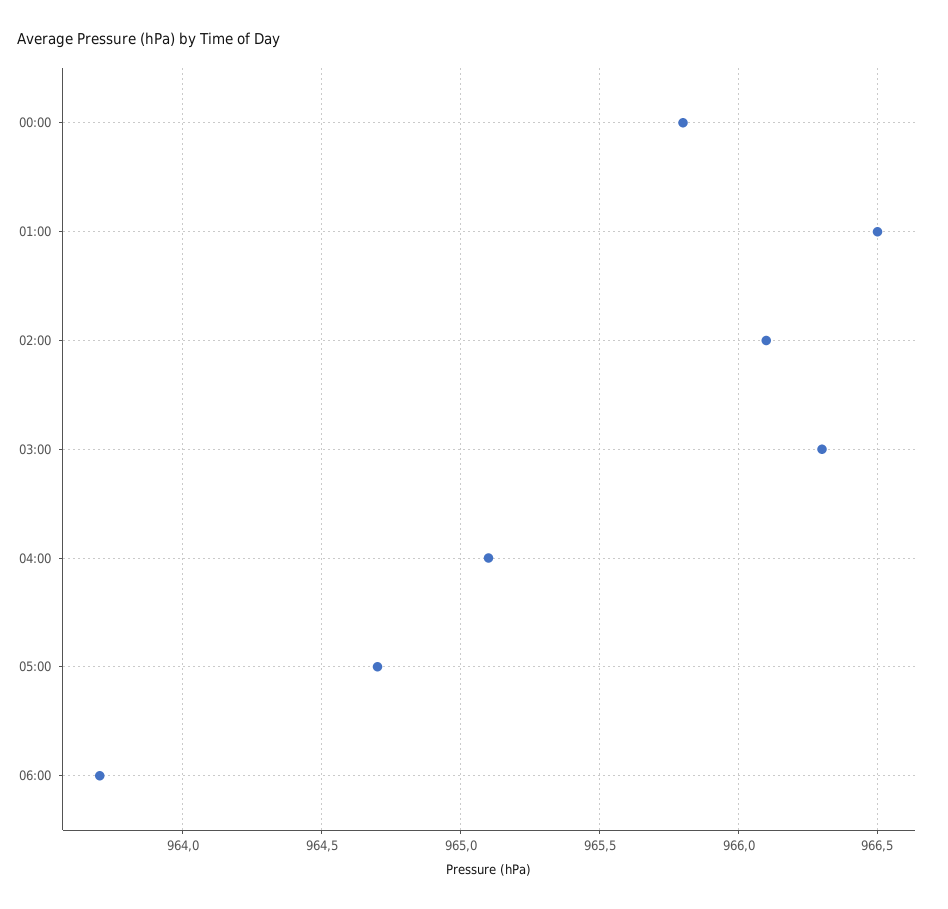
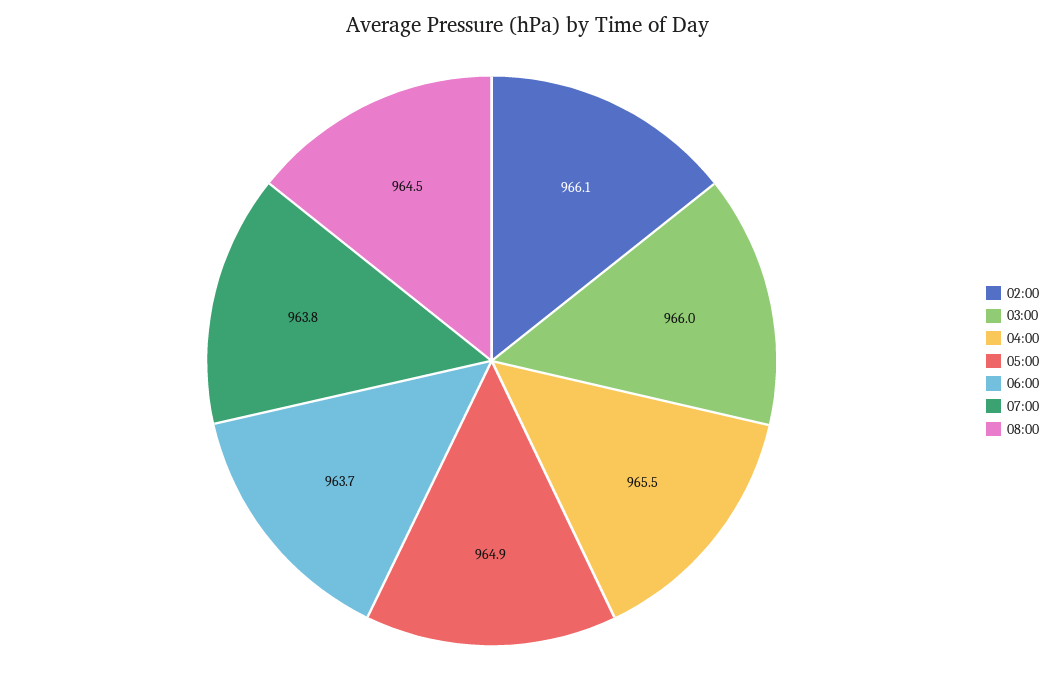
00:00: 965.8 -> none
01:00: 966.5 -> none
03:00: 966.3 -> 966
04:00: 965.1 -> 965.5
05:00: 964.7 -> 964.9
07:00: none -> 963.8
08:00: none -> 964.5

